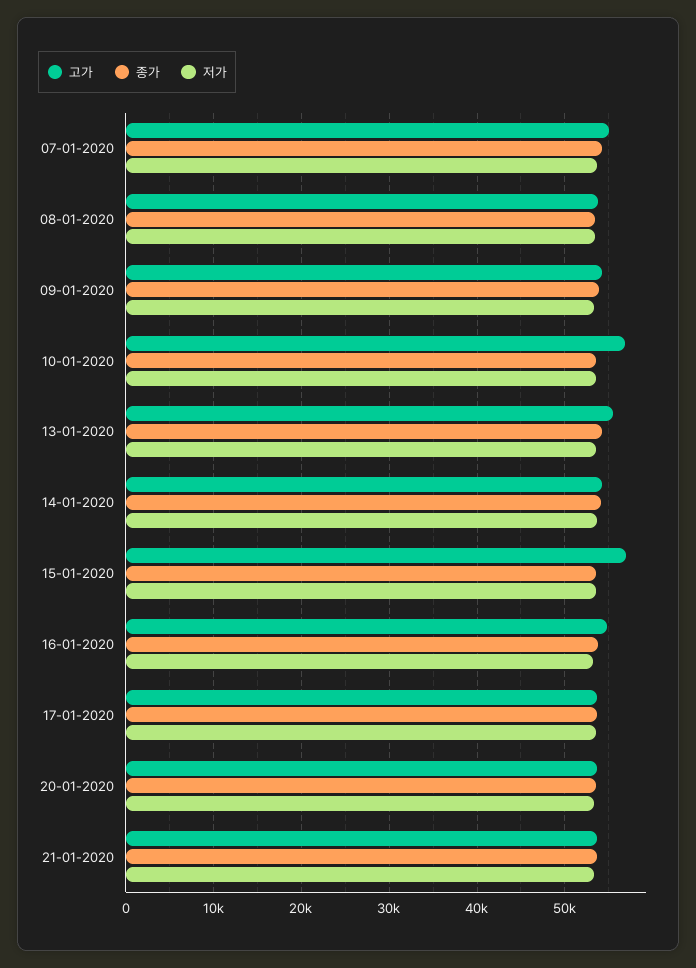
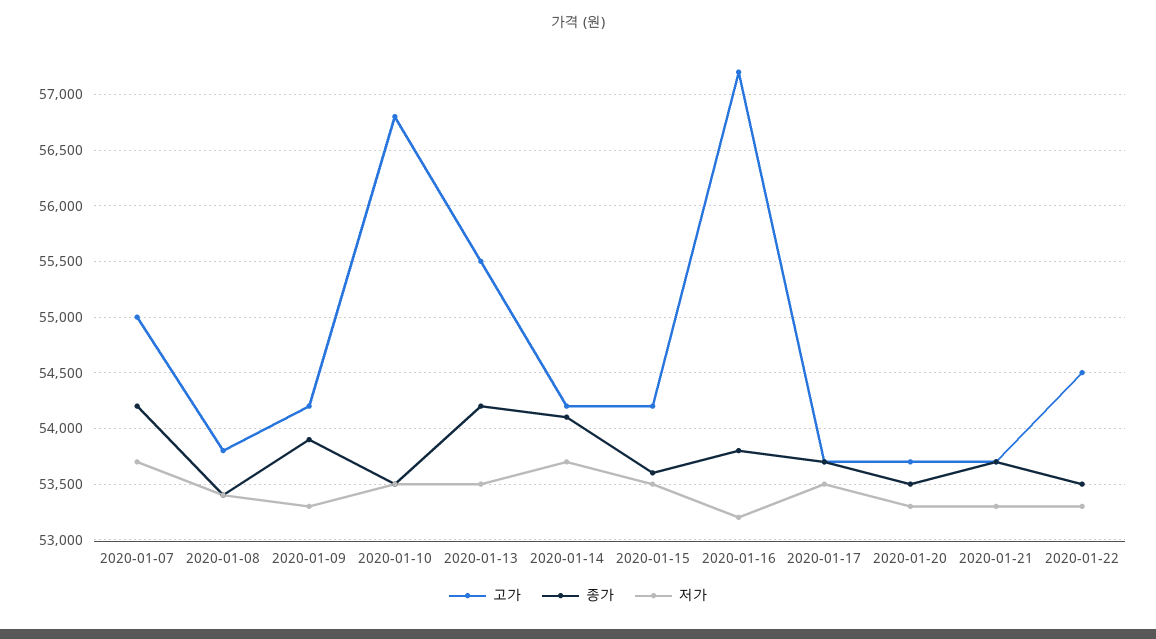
고가, 15-01-2020: 57000 -> 54200
고가, 16-01-2020: 55000 -> 57200
고가, 2020-01-22: none -> 54500
종가, 2020-01-22: none -> 53500
저가, 2020-01-22: none -> 53300

